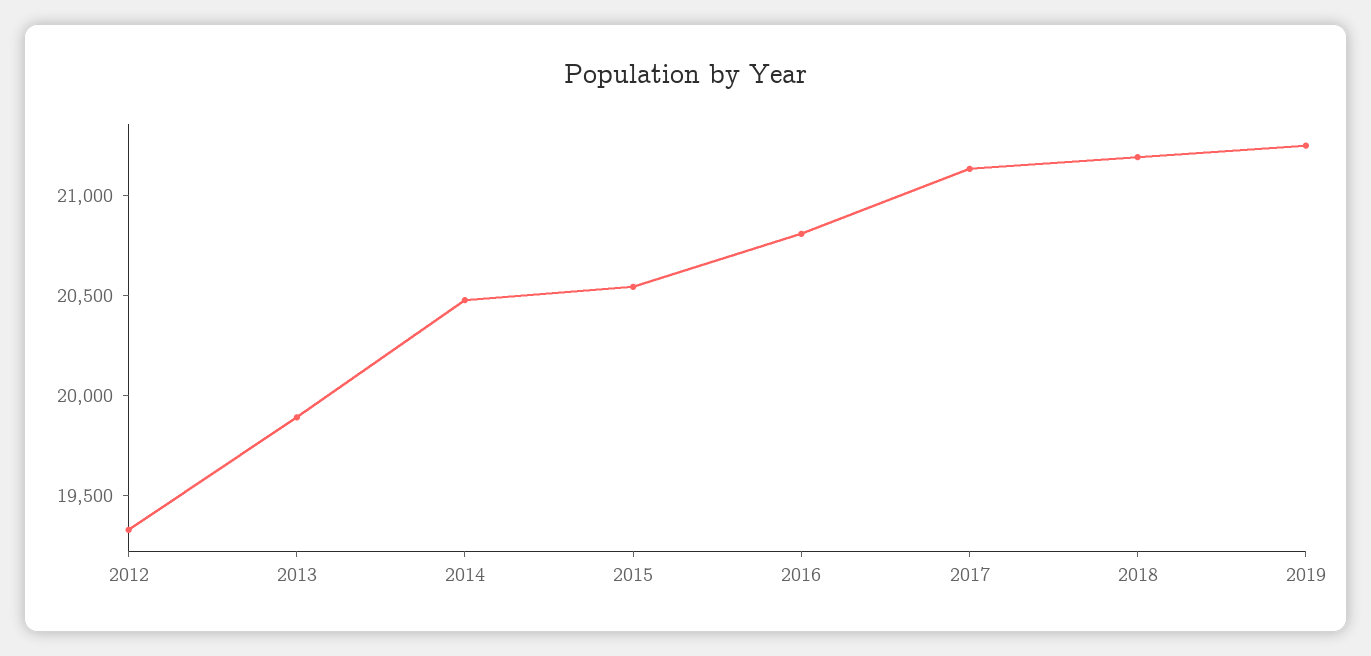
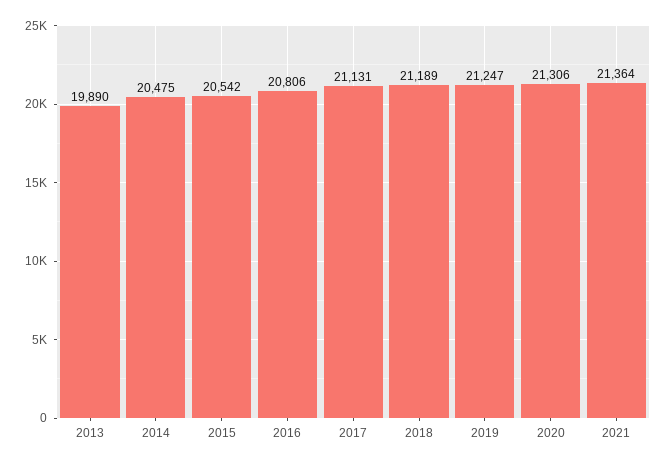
2012: 19300 -> none
2020: none -> 21306
2021: none -> 21364

